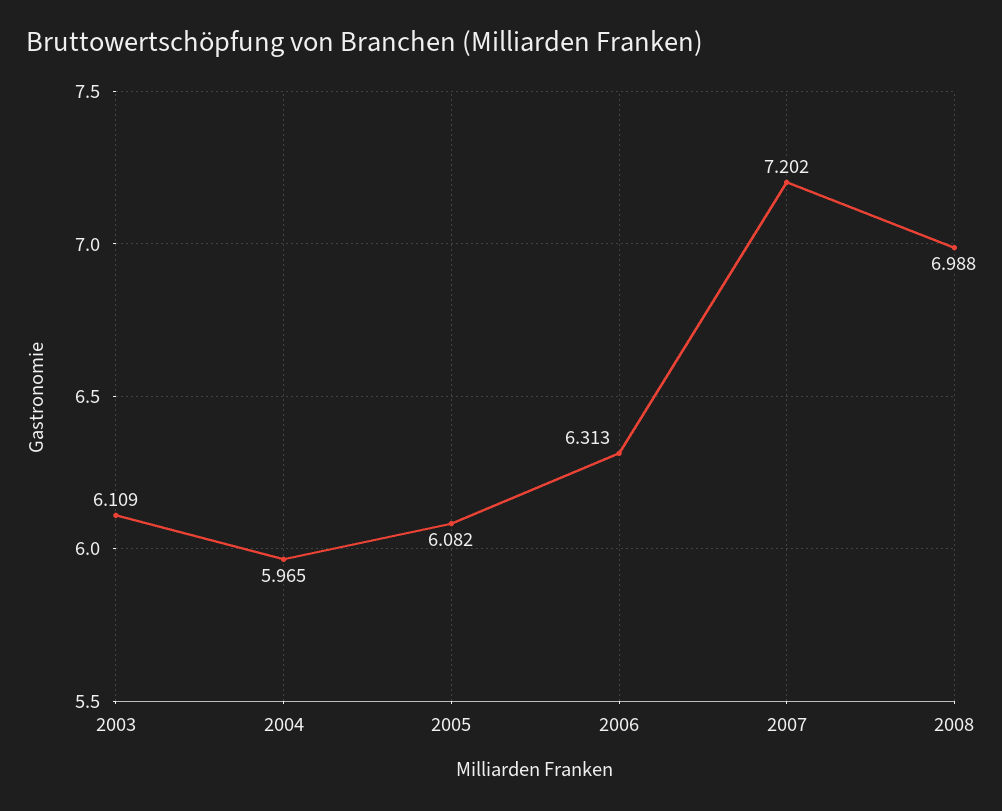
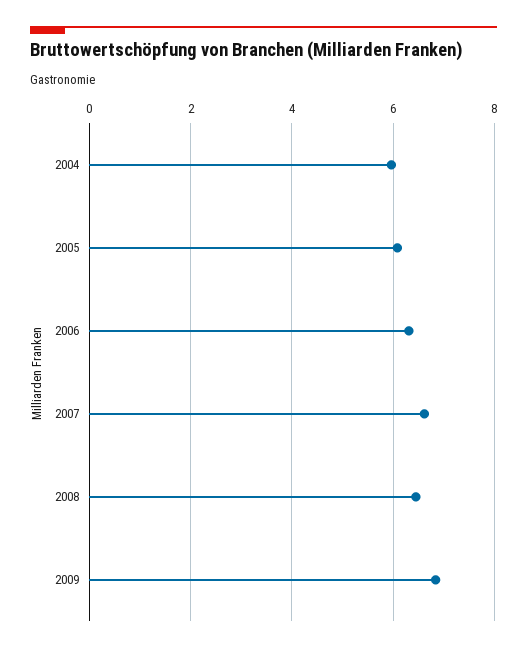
2003: 6.109 -> none
2007: 7.202 -> 6.6
2008: 6.988 -> 6.4
2009: none -> 6.8

